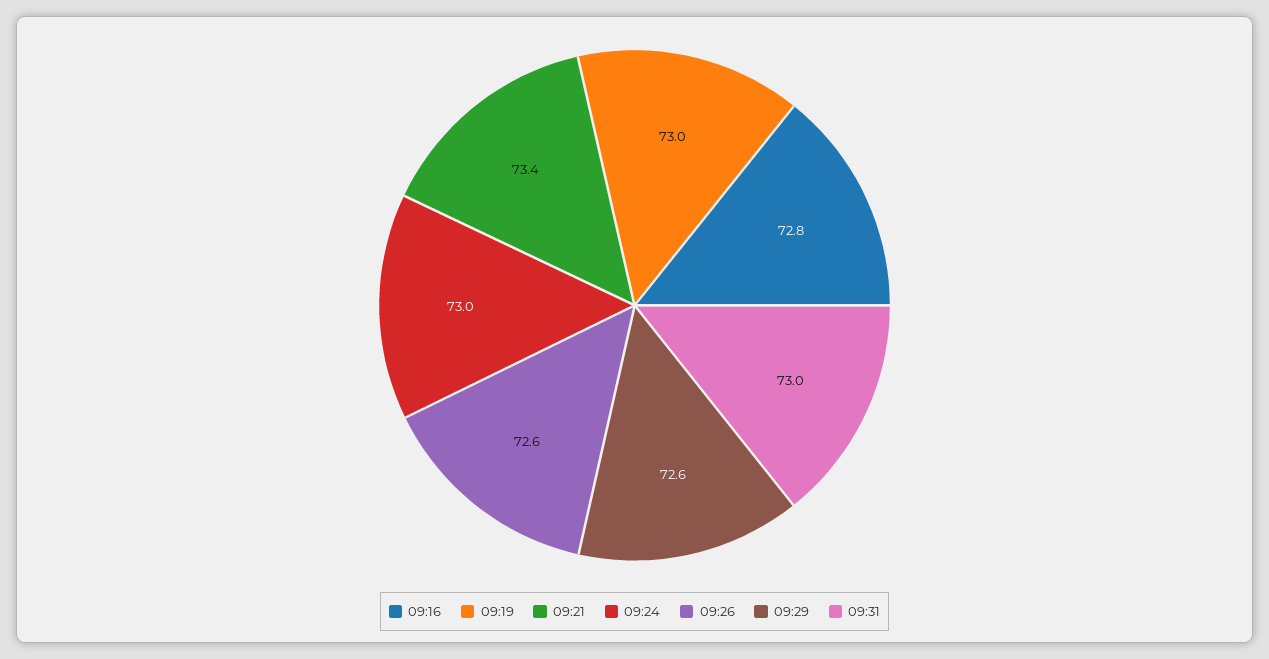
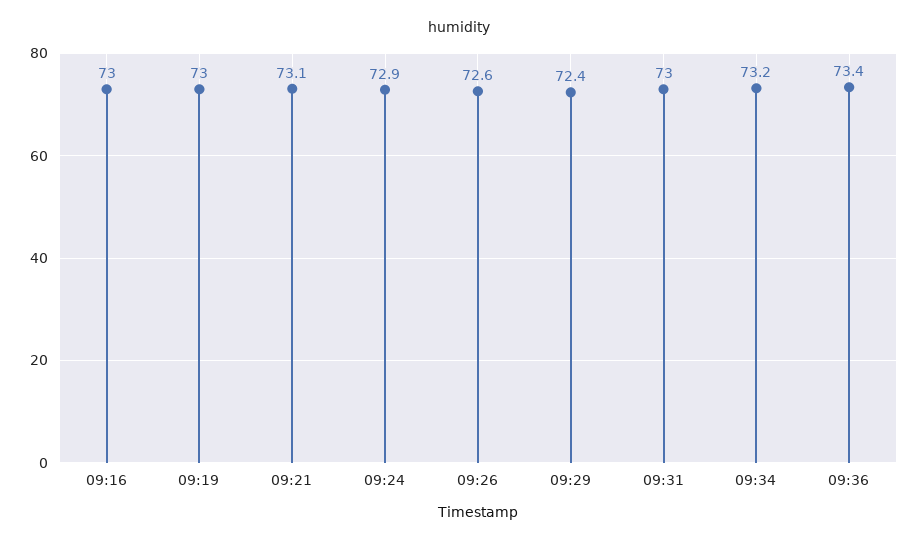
09:16: 72.8 -> 73
09:21: 73.4 -> 73.1
09:24: 73 -> 72.9
09:29: 72.6 -> 72.4
09:34: none -> 73.2
09:36: none -> 73.4

